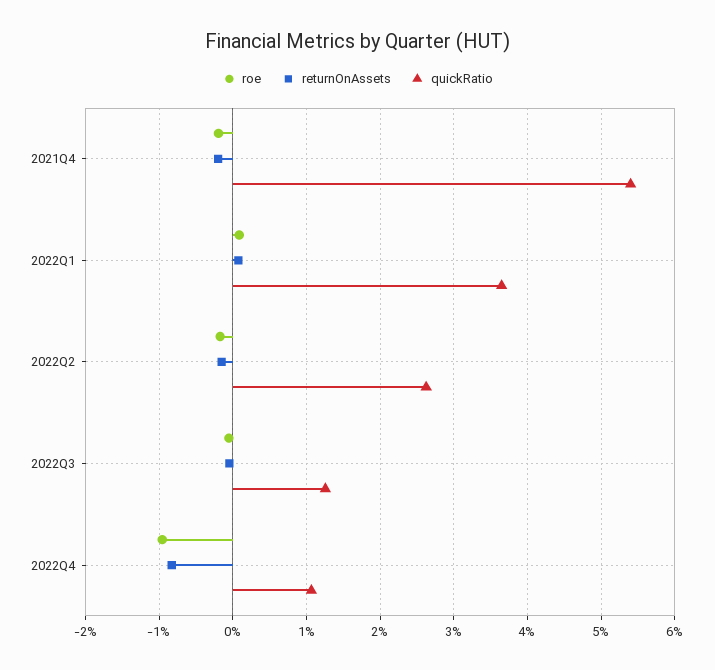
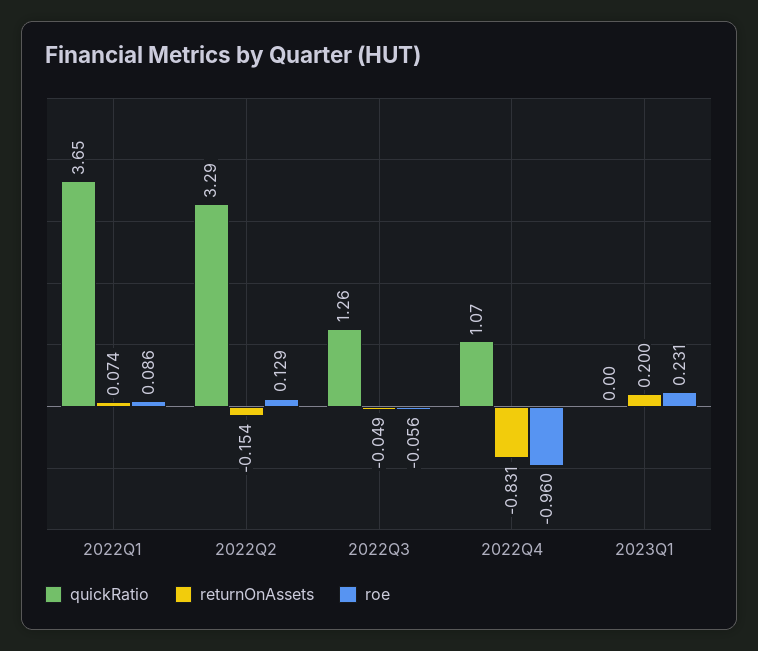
roe, 2021Q4: -0.2 -> none
returnOnAssets, 2021Q4: -0.2 -> none
quickRatio, 2021Q4: 5.4 -> none
roe, 2022Q2: -0.2 -> 0.129
quickRatio, 2022Q2: 2.6 -> 3.29
quickRatio, 2023Q1: none -> 0
returnOnAssets, 2023Q1: none -> 0.2
roe, 2023Q1: none -> 0.231

